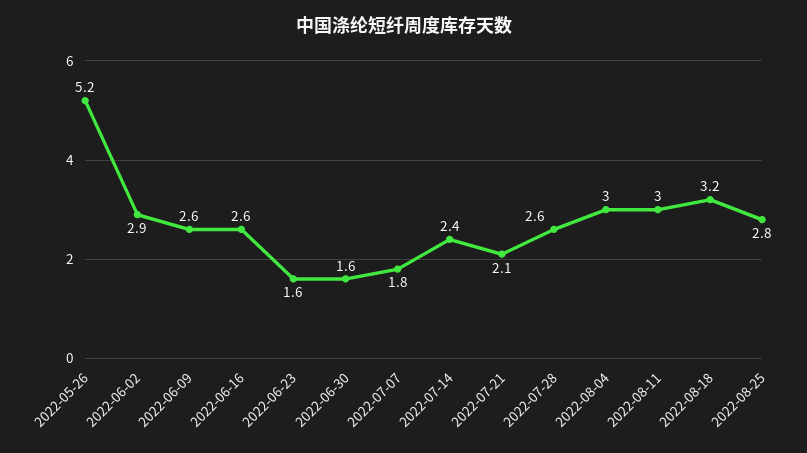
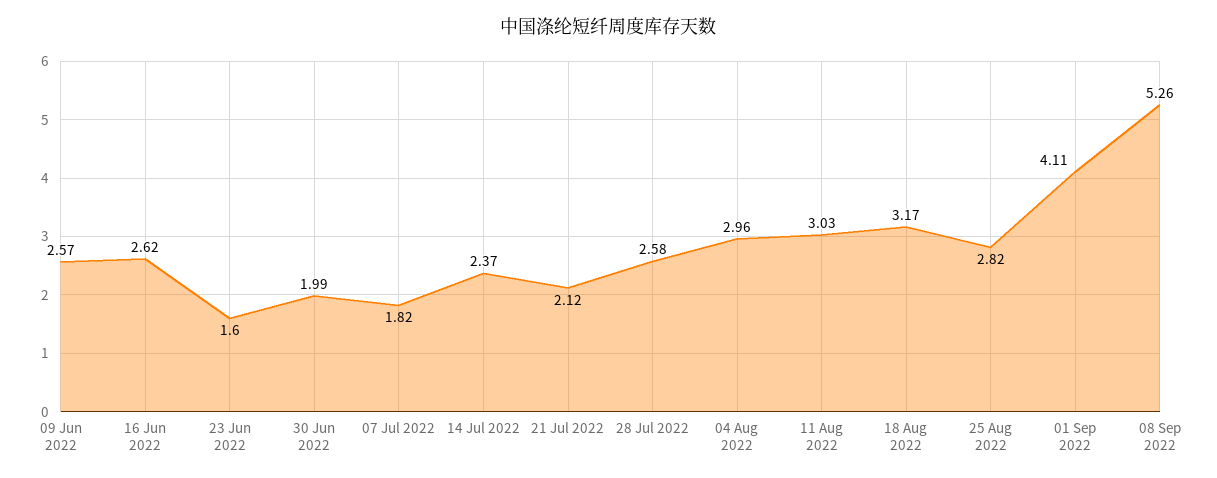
2022-05-26: 5.2 -> none
2022-06-02: 2.9 -> none
2022-06-30: 1.6 -> 1.99
01 Sep 2022: none -> 4.11
08 Sep 2022: none -> 5.26

